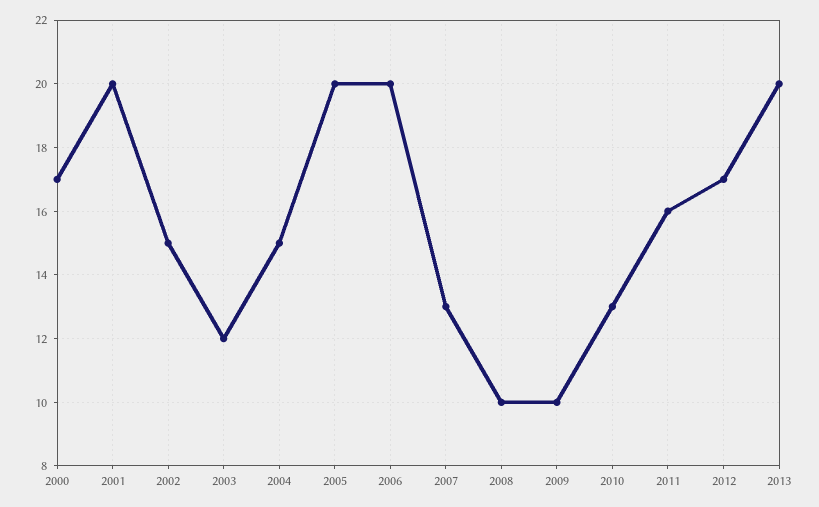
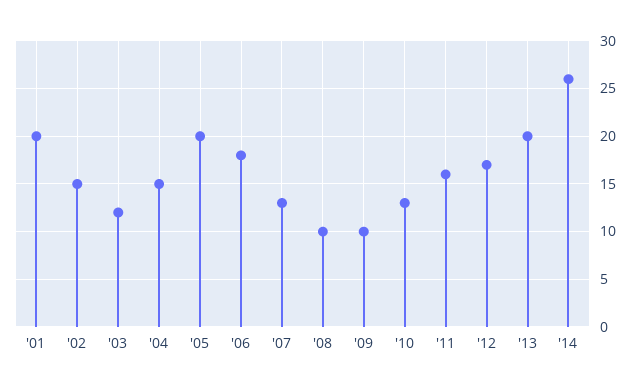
2000: 17 -> none
2006: 20 -> 18
'14: none -> 26

